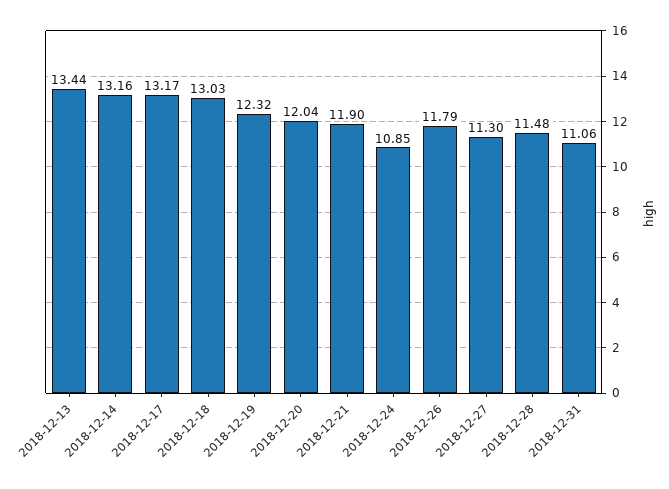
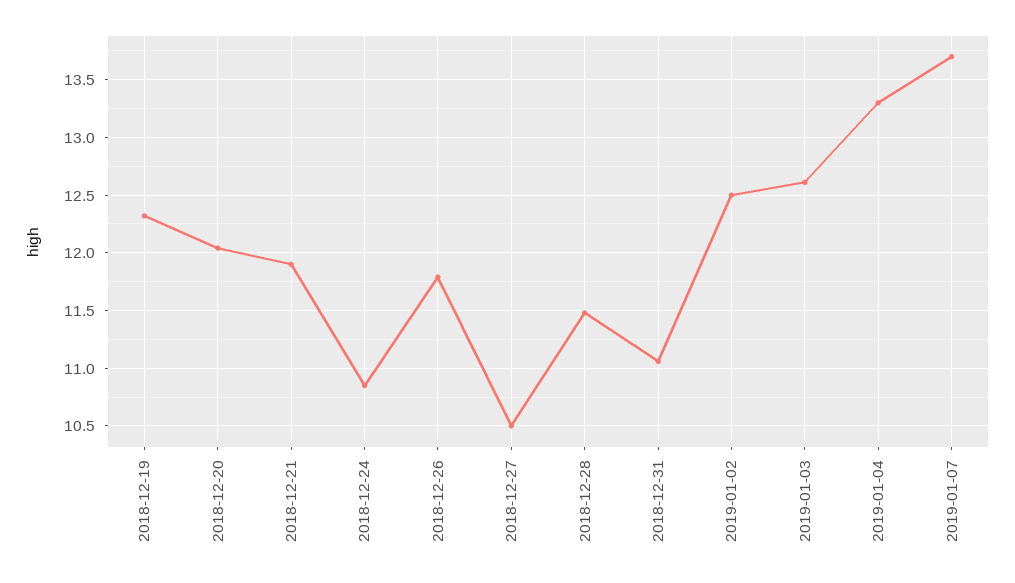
2018-12-13: 13.44 -> none
2018-12-14: 13.16 -> none
2018-12-17: 13.17 -> none
2018-12-18: 13.03 -> none
2018-12-27: 11.3 -> 10.5
2019-01-02: none -> 12.5
2019-01-03: none -> 12.6
2019-01-04: none -> 13.3
2019-01-07: none -> 13.7

